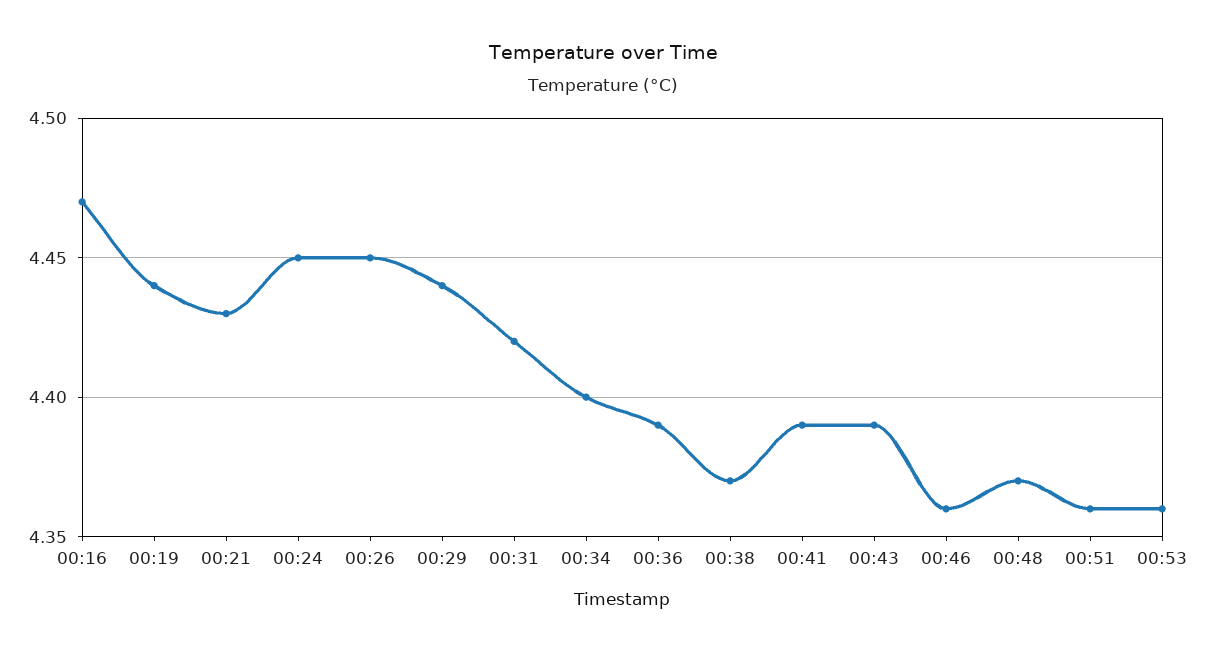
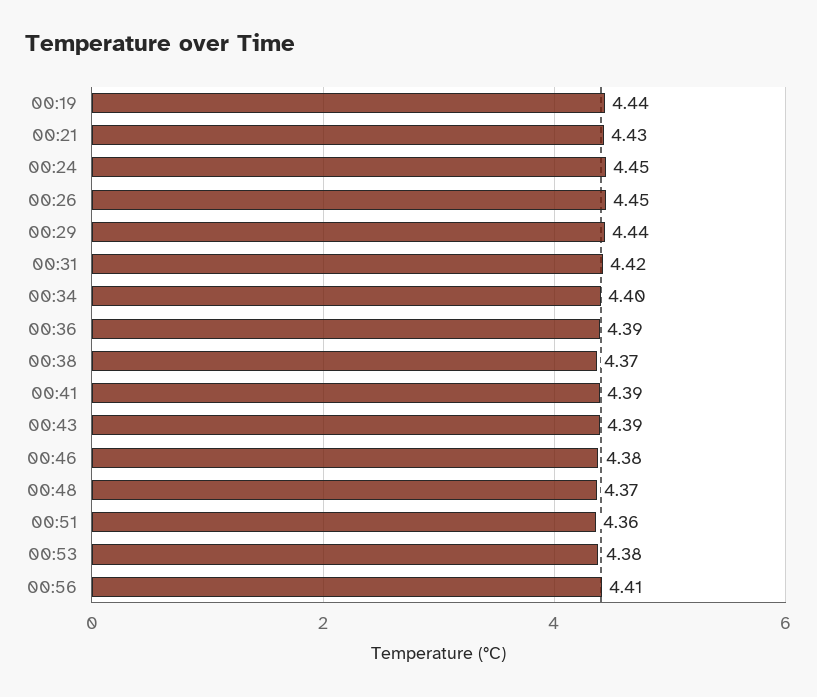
00:16: 4.47 -> none
00:46: 4.36 -> 4.38
00:53: 4.36 -> 4.38
00:56: none -> 4.41

